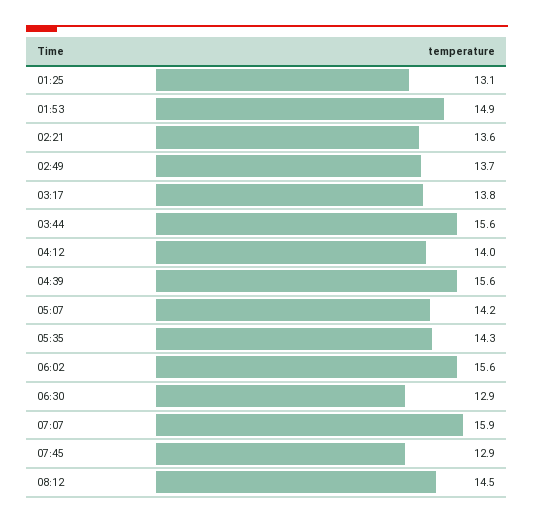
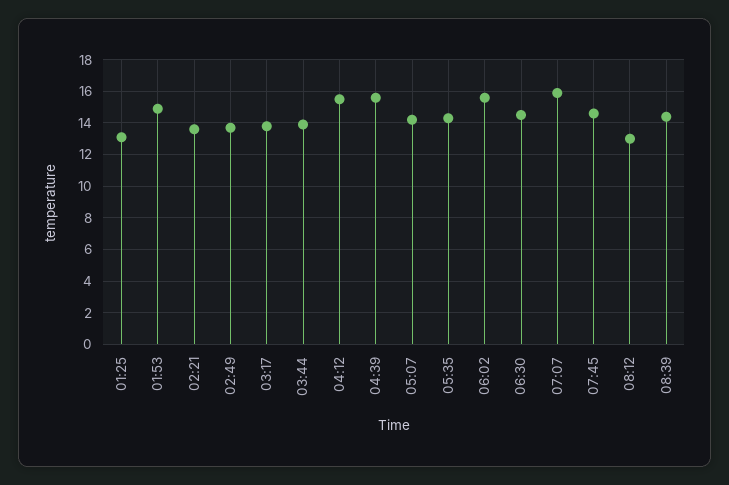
03:44: 15.6 -> 14
04:12: 14 -> 15.5
06:30: 12.9 -> 14.5
07:45: 12.9 -> 14.5
08:12: 14.5 -> 13
08:39: none -> 14.5

